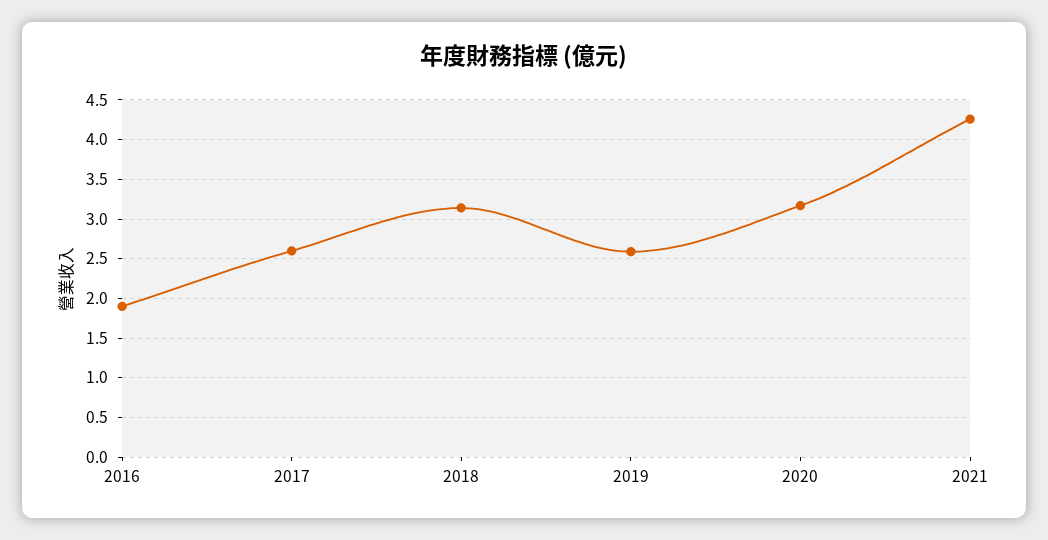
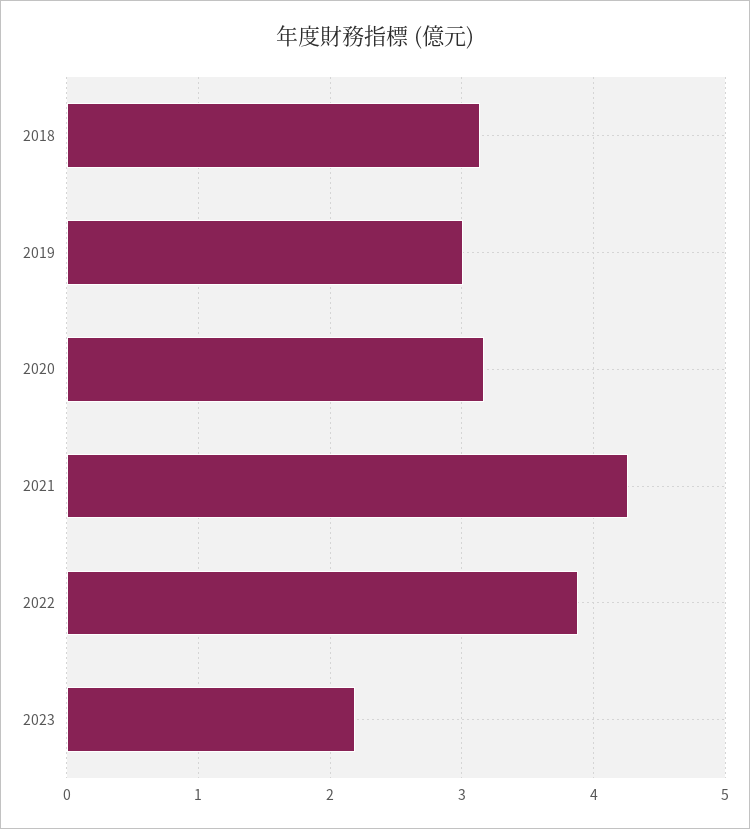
2016: 1.9 -> none
2017: 2.6 -> none
2019: 2.6 -> 3
2022: none -> 3.9
2023: none -> 2.2

